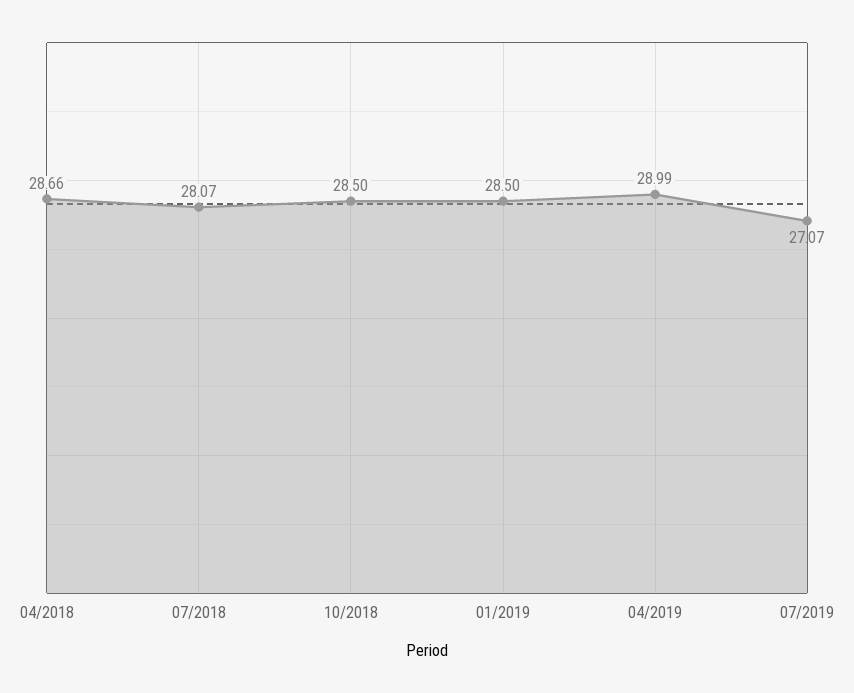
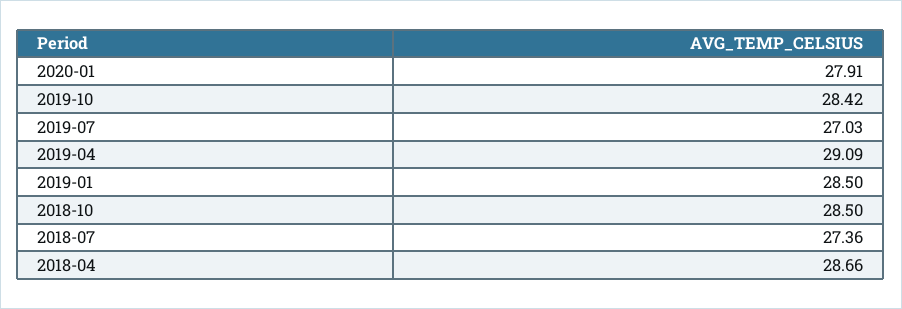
07/2018: 28.07 -> 27.36
04/2019: 28.99 -> 29.09
07/2019: 27.07 -> 27.03
2020-01: none -> 27.91
2019-10: none -> 28.42

